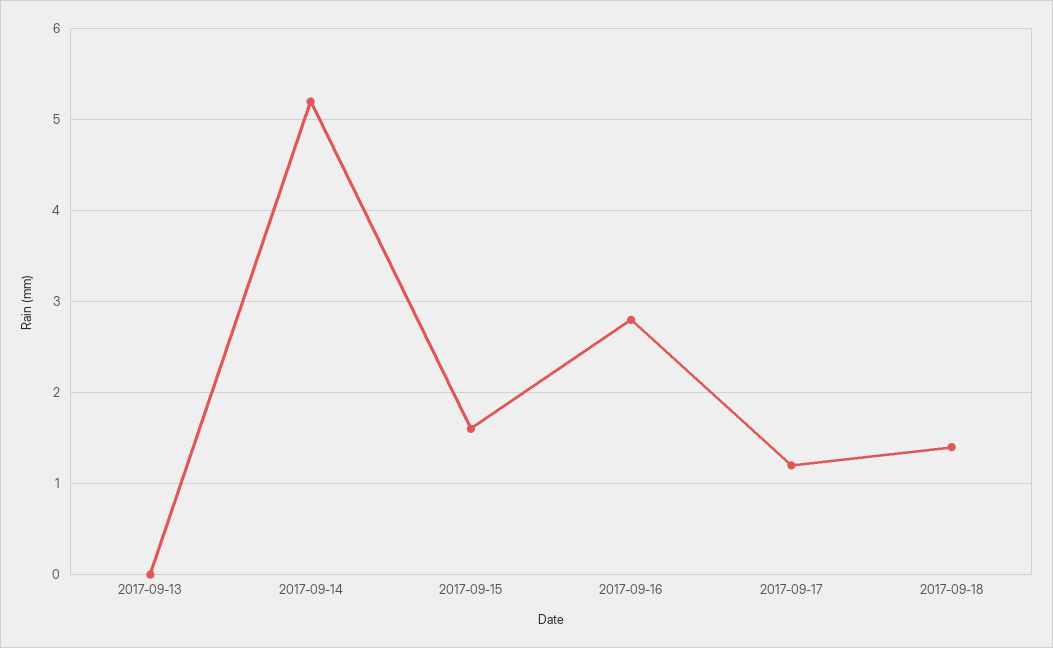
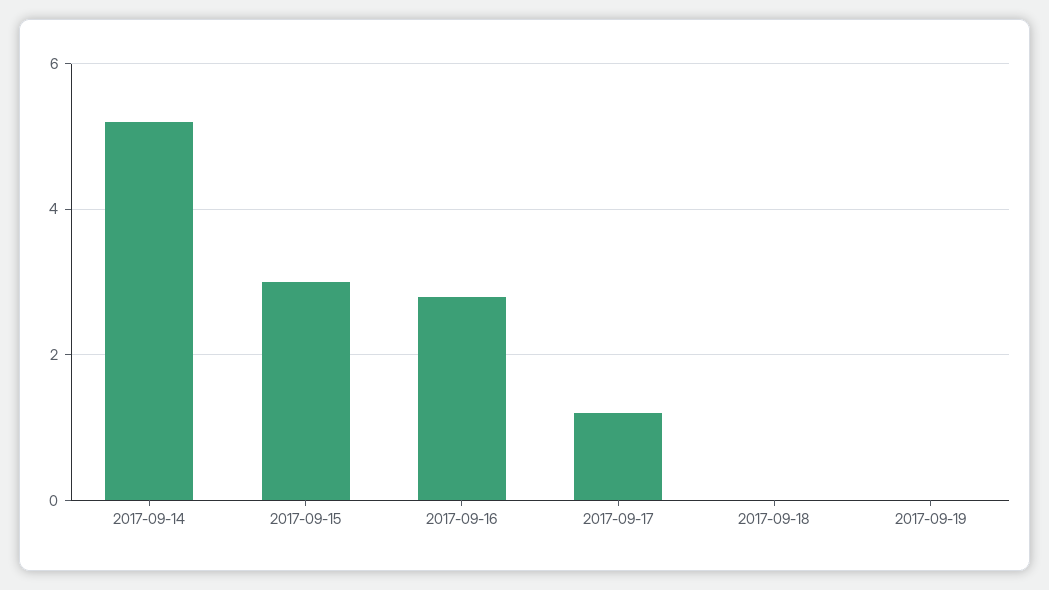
2017-09-13: 0 -> none
2017-09-15: 1.6 -> 3
2017-09-18: 1.4 -> 0
2017-09-19: none -> 0

